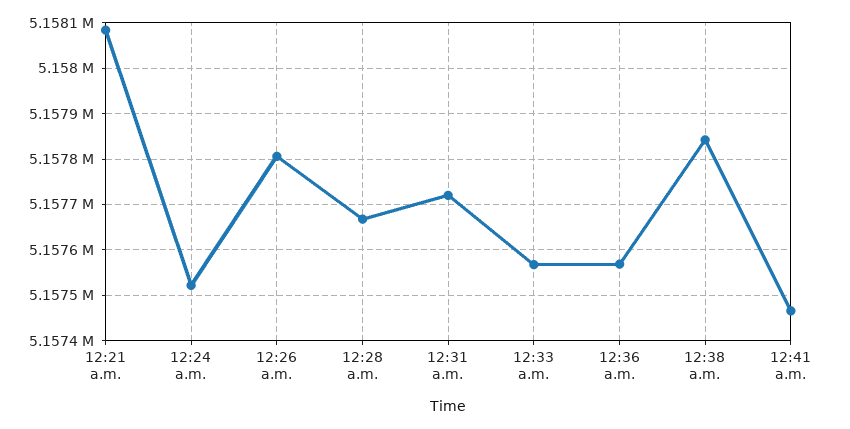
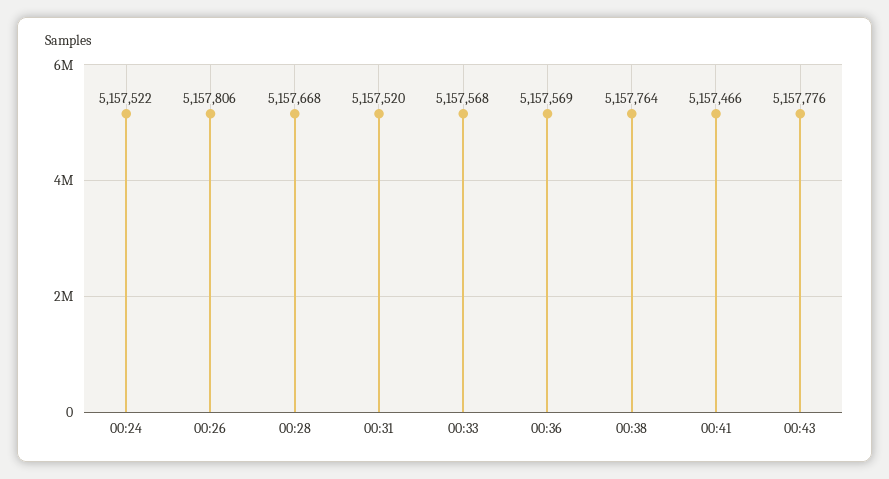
12:21 a.m.: 5158080 -> none
12:31 a.m.: 5157720 -> 5157520
12:38 a.m.: 5157840 -> 5157764
00:43: none -> 5157776

